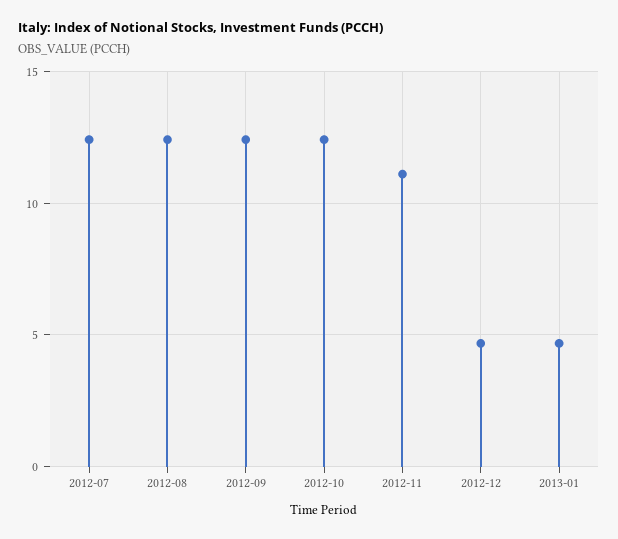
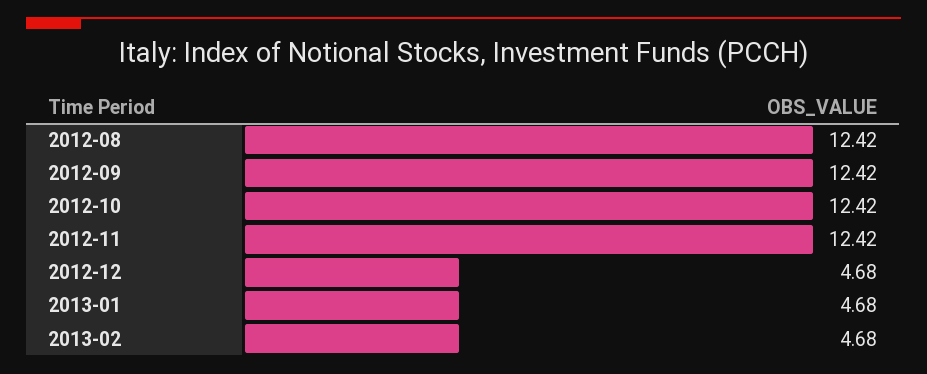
2012-07: 12.5 -> none
2012-11: 11 -> 12.42
2013-02: none -> 4.68

